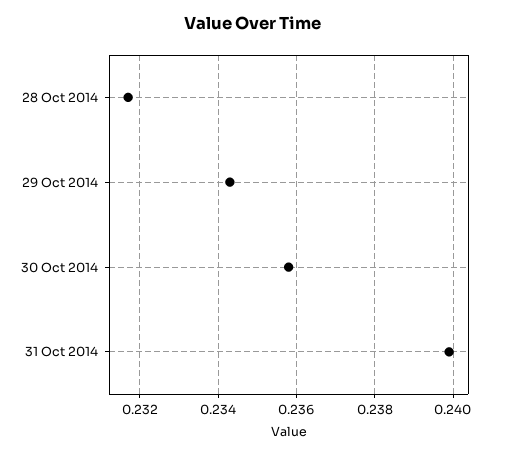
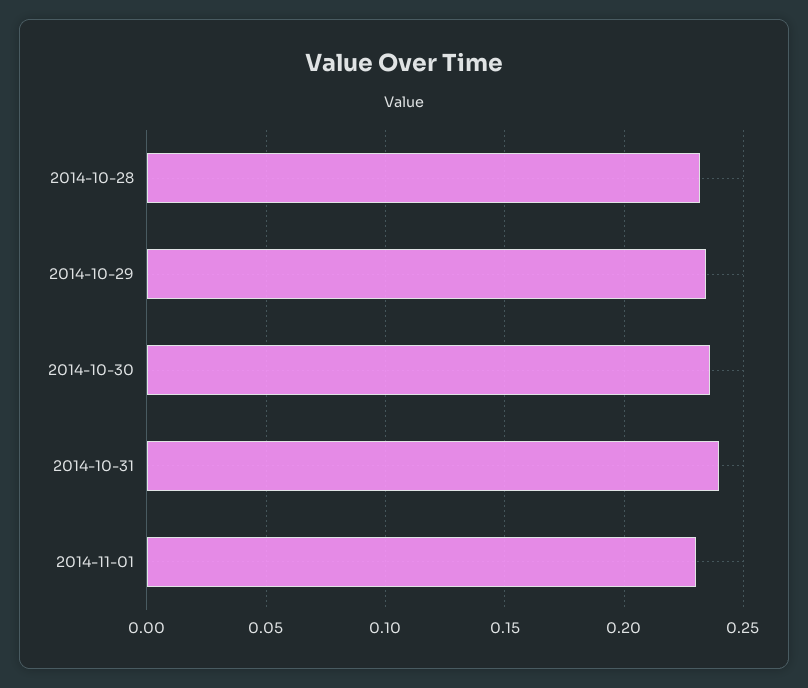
2014-11-01: none -> 0.23

